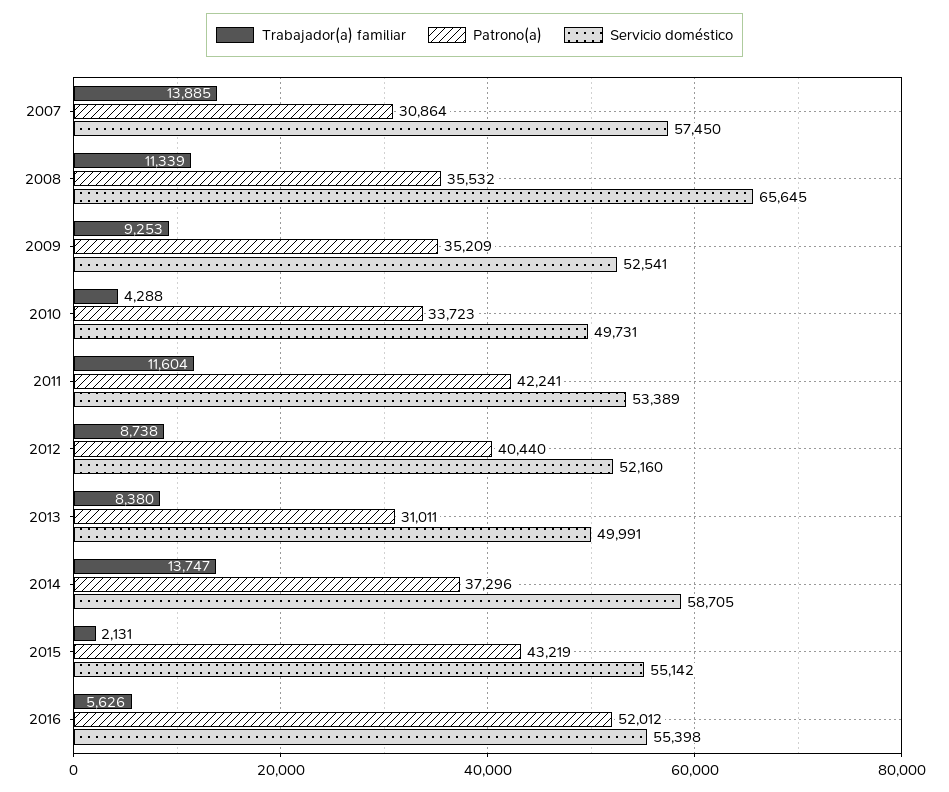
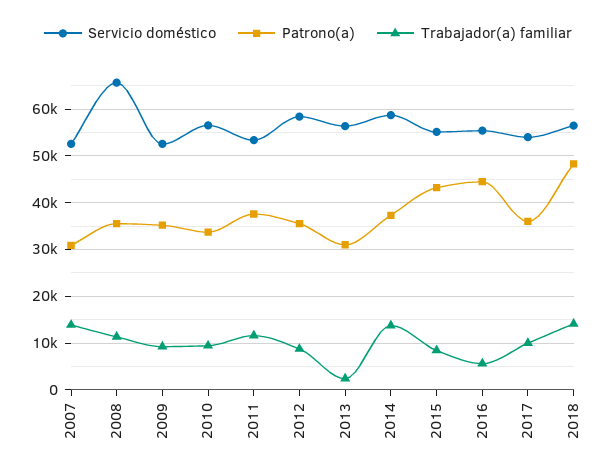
Servicio doméstico, 2007: 57450 -> 52000
Trabajador(a) familiar, 2010: 4288 -> 10000
Servicio doméstico, 2010: 49731 -> 56000
Patrono(a), 2011: 42241 -> 38000
Patrono(a), 2012: 40440 -> 36000
Servicio doméstico, 2012: 52160 -> 58000
Trabajador(a) familiar, 2013: 8380 -> 2000
Servicio doméstico, 2013: 49991 -> 56000
Trabajador(a) familiar, 2015: 2131 -> 8000
Patrono(a), 2016: 52012 -> 44000
Servicio doméstico, 2017: none -> 54000
Patrono(a), 2017: none -> 36000
Trabajador(a) familiar, 2017: none -> 10000
Servicio doméstico, 2018: none -> 56000
Patrono(a), 2018: none -> 48000
Trabajador(a) familiar, 2018: none -> 14000

